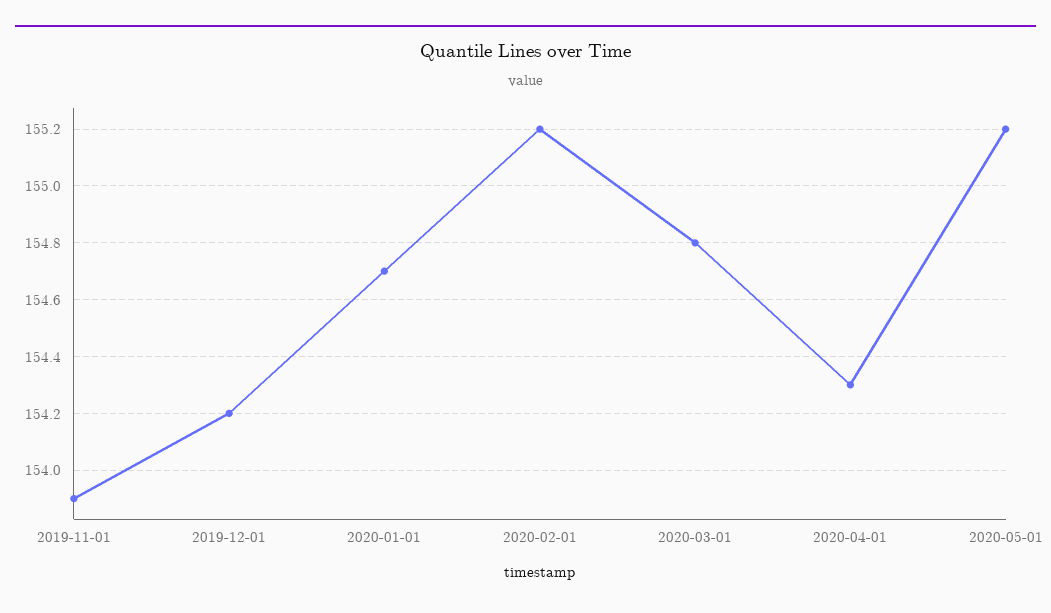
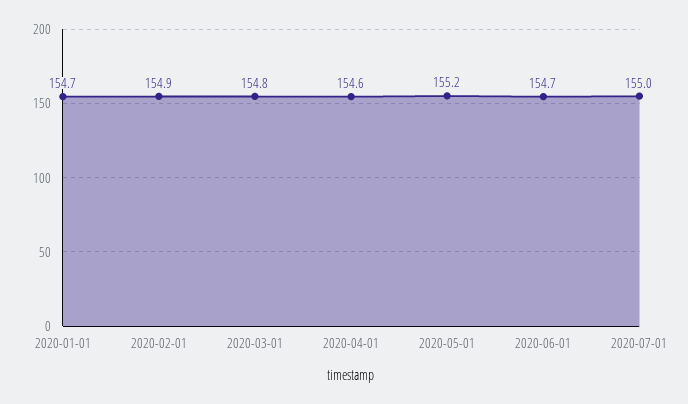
2019-11-01: 153.9 -> none
2019-12-01: 154.2 -> none
2020-02-01: 155.2 -> 154.9
2020-04-01: 154.3 -> 154.6
2020-06-01: none -> 154.7
2020-07-01: none -> 155

